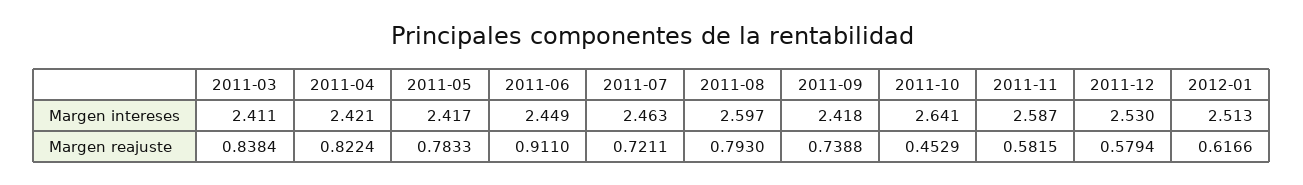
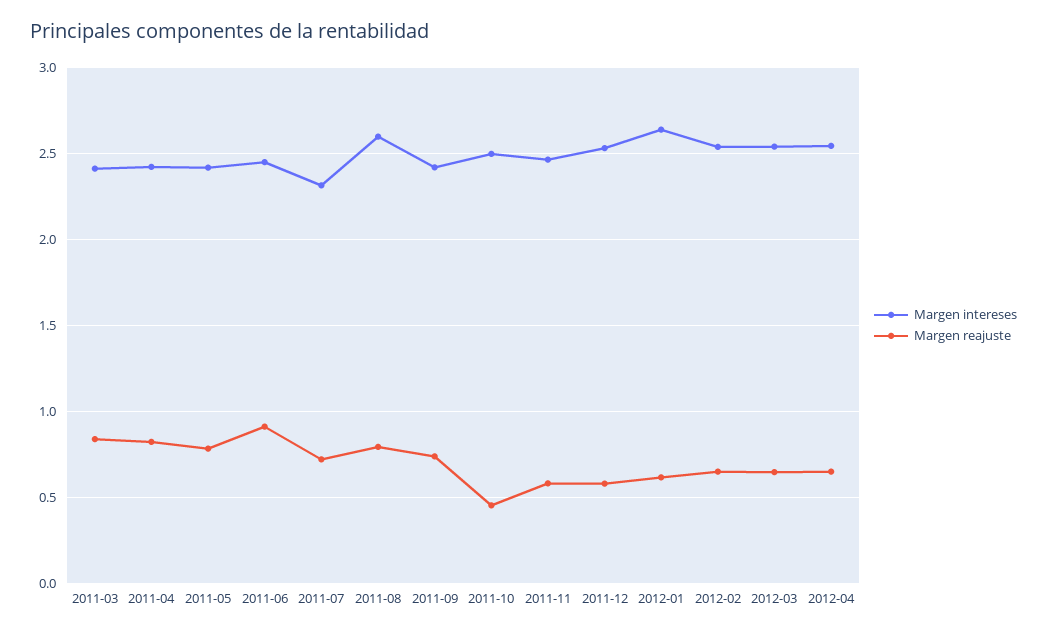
Margen intereses, 2011-07: 2.463 -> 2.3
Margen intereses, 2011-10: 2.641 -> 2.5
Margen intereses, 2011-11: 2.587 -> 2.45
Margen intereses, 2012-01: 2.513 -> 2.65
Margen intereses, 2012-02: none -> 2.55
Margen reajuste, 2012-02: none -> 0.65
Margen intereses, 2012-03: none -> 2.55
Margen reajuste, 2012-03: none -> 0.65
Margen intereses, 2012-04: none -> 2.55
Margen reajuste, 2012-04: none -> 0.65

